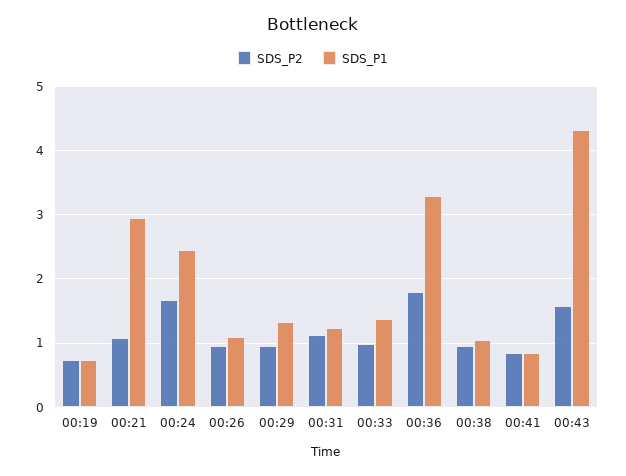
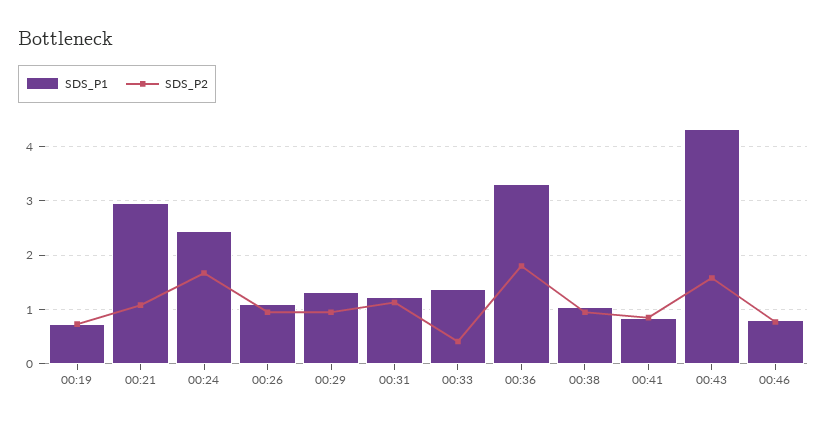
SDS_P2, 00:33: 1 -> 0.4
SDS_P1, 00:46: none -> 0.8
SDS_P2, 00:46: none -> 0.8

